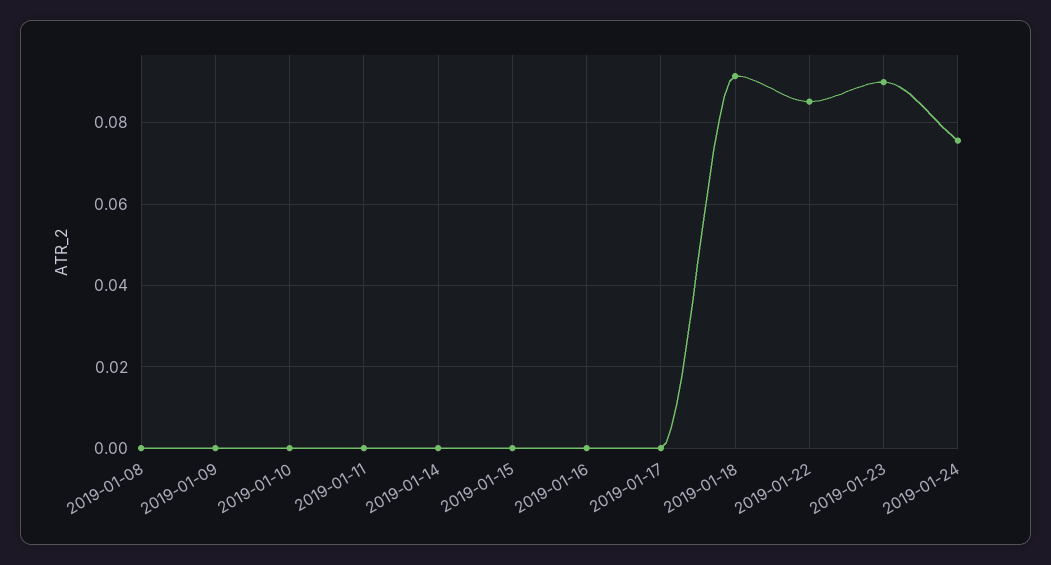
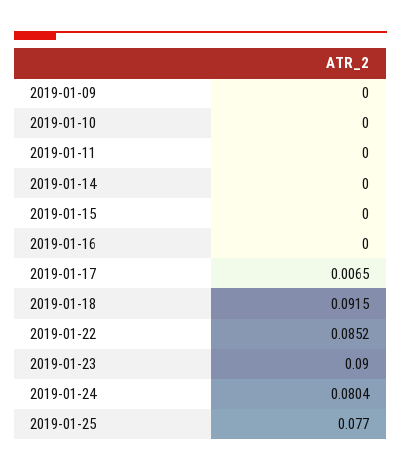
2019-01-08: 0 -> none
2019-01-17: 0 -> 0.0065
2019-01-24: 0.076 -> 0.0804
2019-01-25: none -> 0.077

